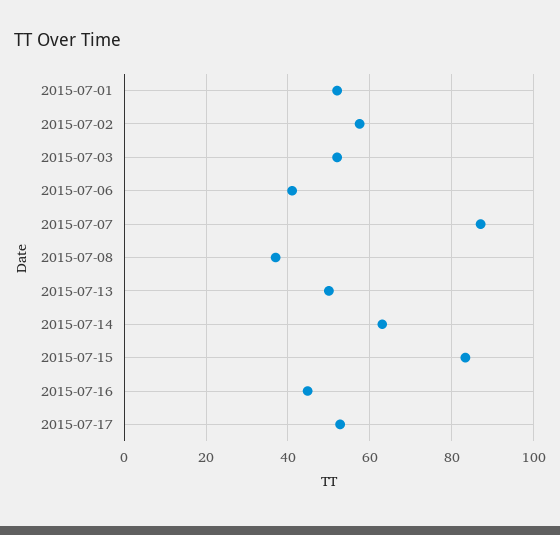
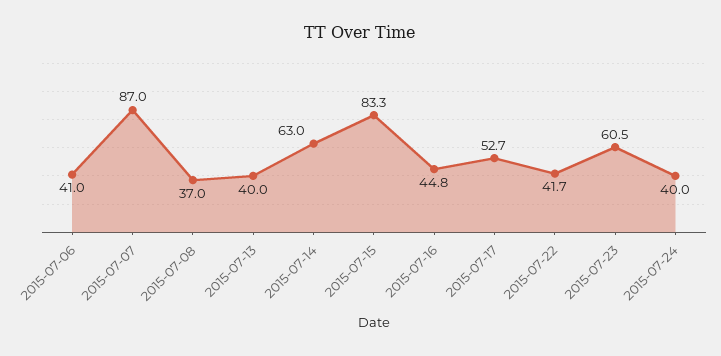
2015-07-01: 52 -> none
2015-07-02: 58 -> none
2015-07-03: 52 -> none
2015-07-13: 50 -> 40
2015-07-22: none -> 41.7
2015-07-23: none -> 60.5
2015-07-24: none -> 40

